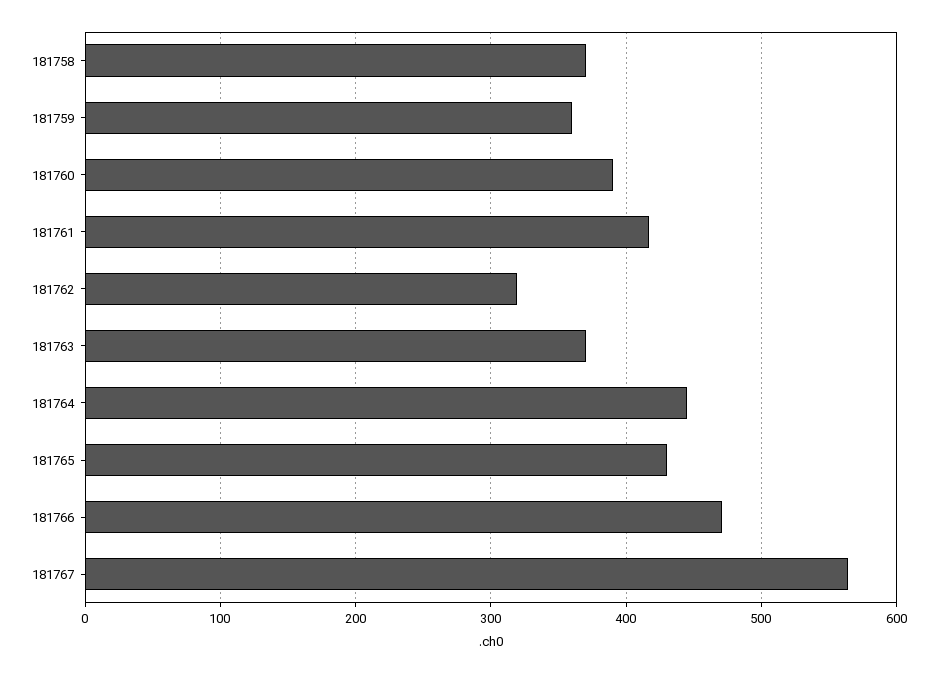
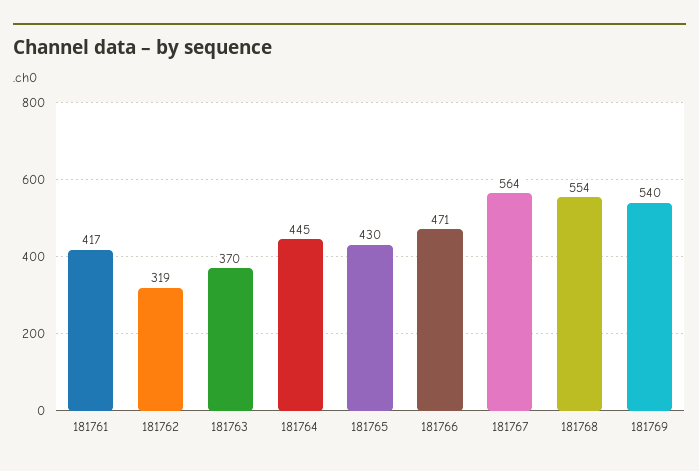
181758: 370 -> none
181759: 360 -> none
181760: 390 -> none
181768: none -> 554
181769: none -> 540

